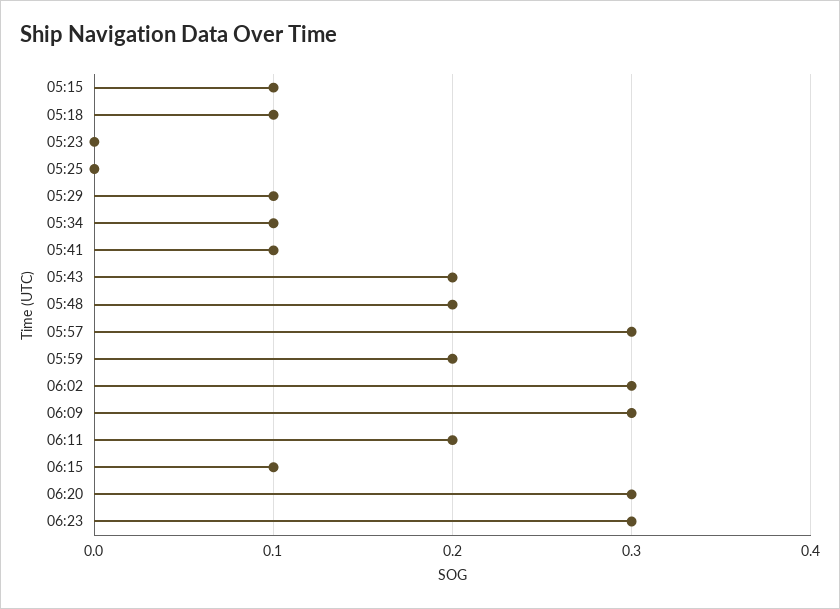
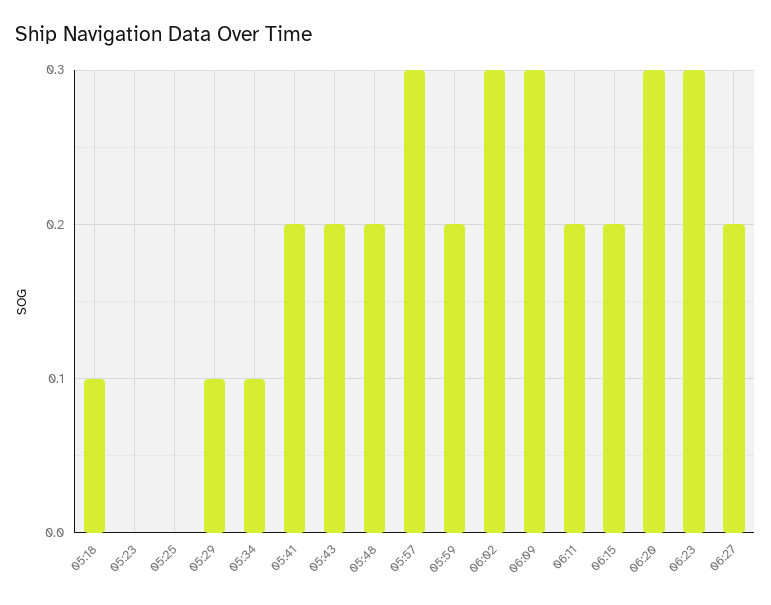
05:15: 0.1 -> none
05:41: 0.1 -> 0.2
06:15: 0.1 -> 0.2
06:27: none -> 0.2

